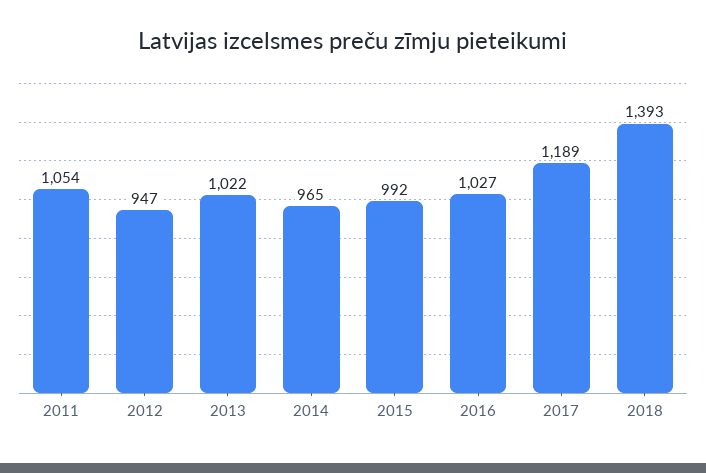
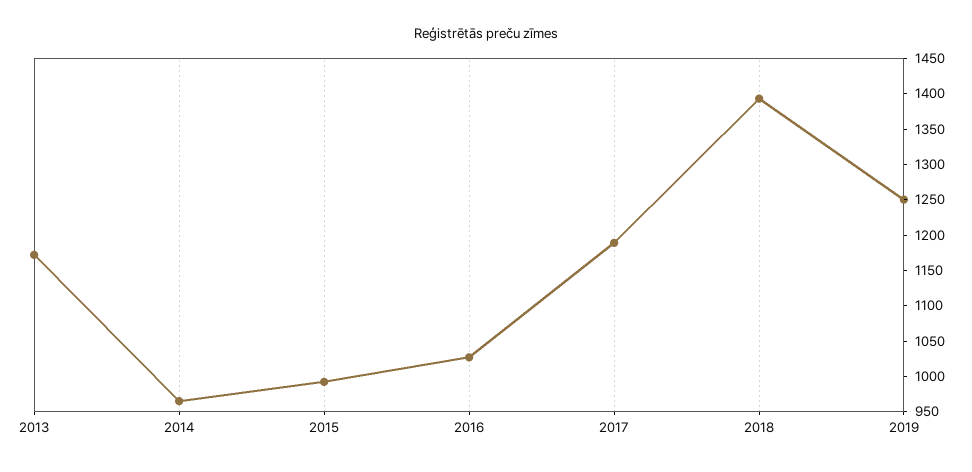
2011: 1054 -> none
2012: 947 -> none
2013: 1022 -> 1175
2019: none -> 1250

